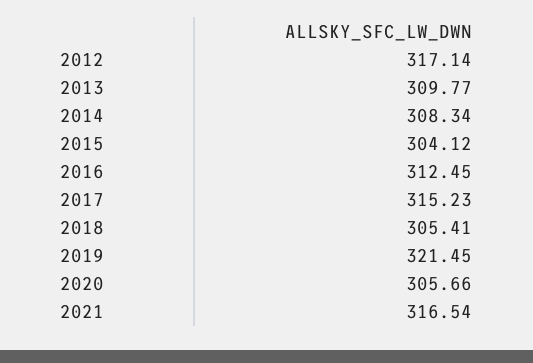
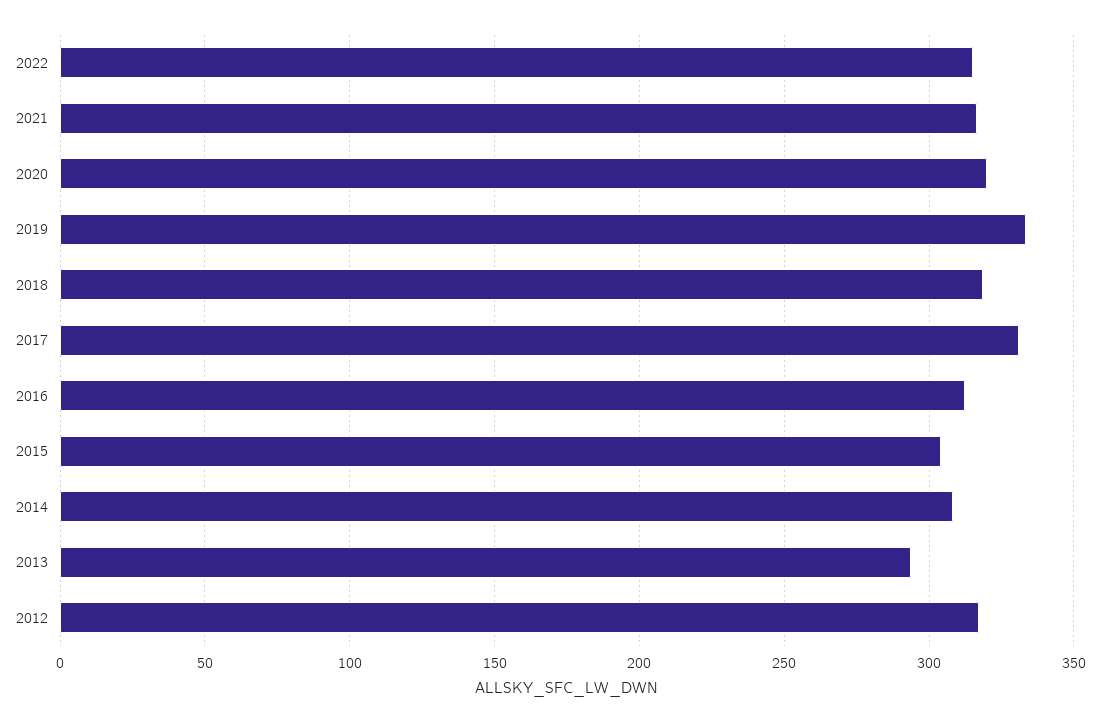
2013: 309.77 -> 295
2017: 315.23 -> 330
2018: 305.41 -> 320
2019: 321.45 -> 335
2020: 305.66 -> 320
2022: none -> 315

